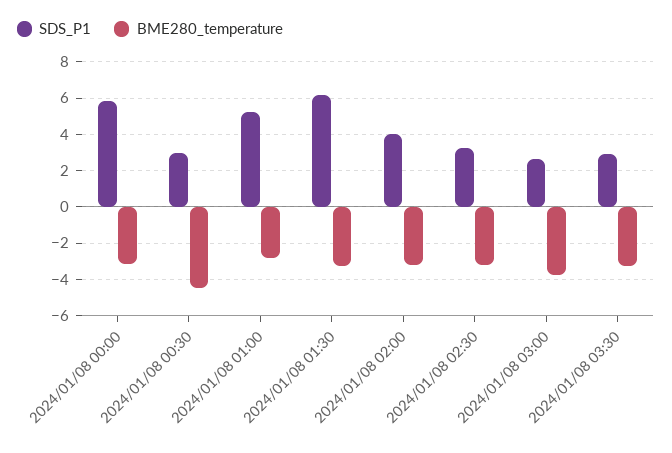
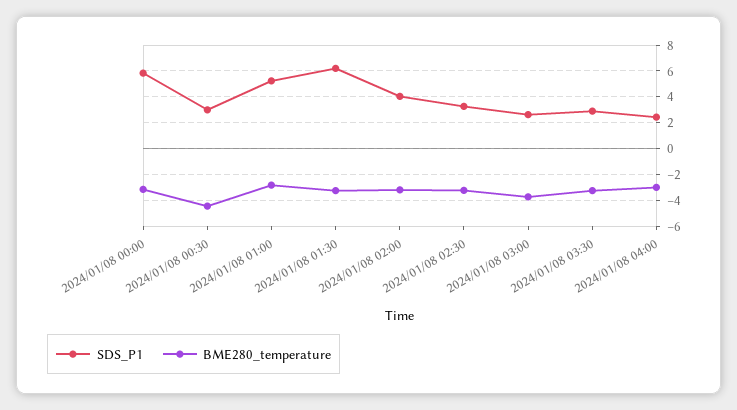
SDS_P1, 2024/01/08 04:00: none -> 2.5
BME280_temperature, 2024/01/08 04:00: none -> -3

